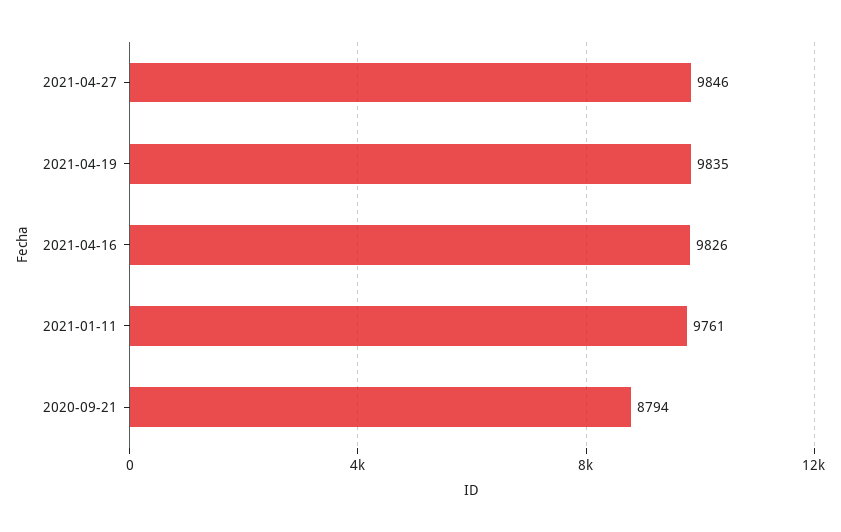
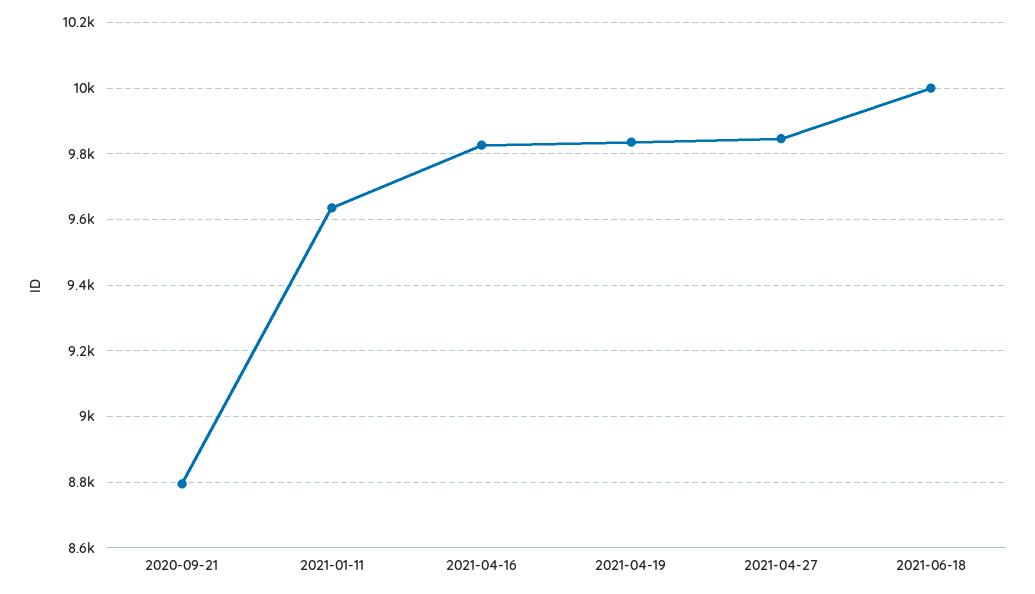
2021-01-11: 9761 -> 9640
2021-06-18: none -> 10000

